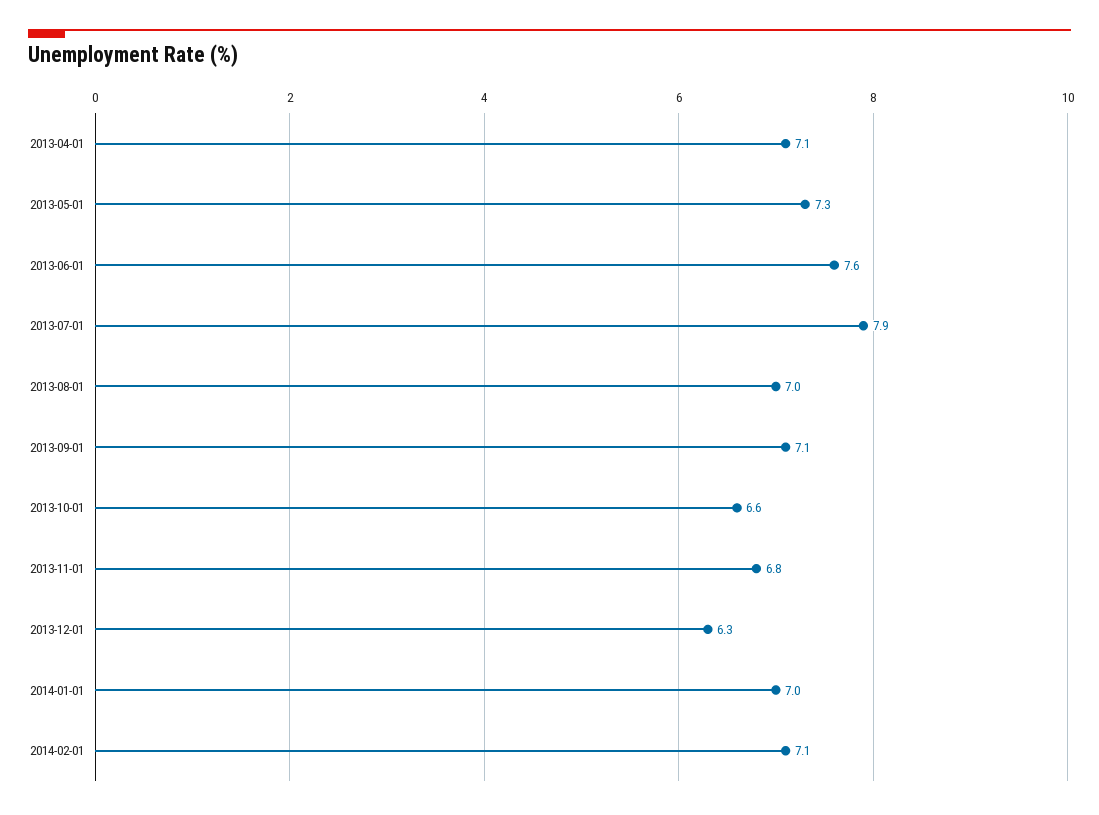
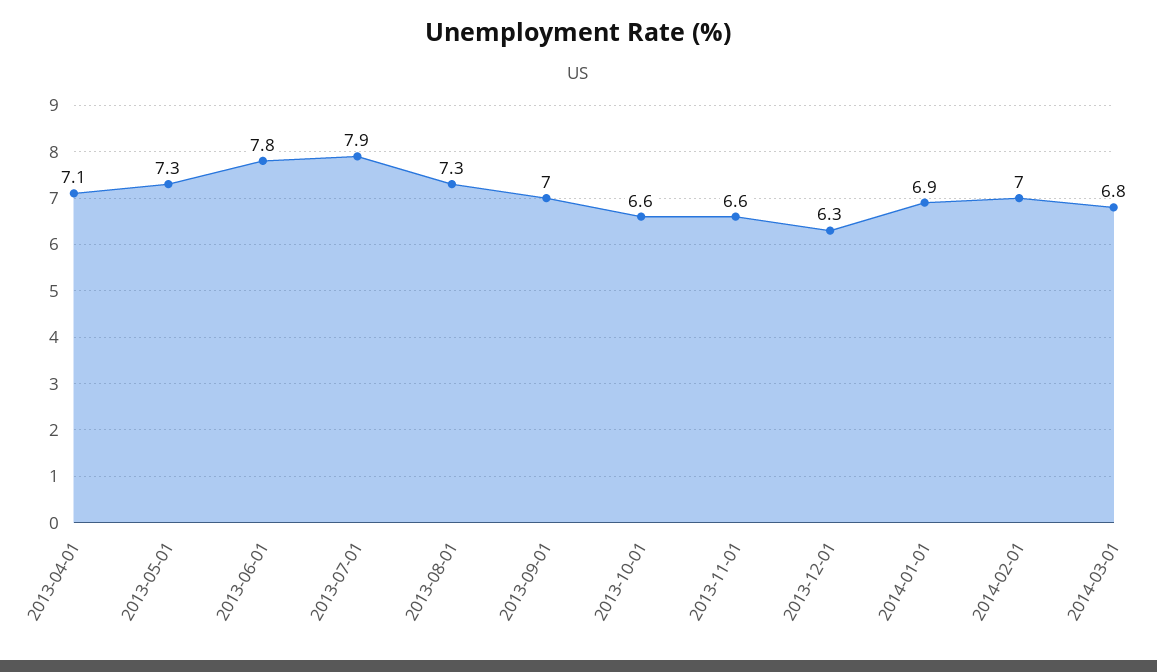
2013-06-01: 7.6 -> 7.8
2013-08-01: 7 -> 7.3
2013-09-01: 7.1 -> 7
2013-11-01: 6.8 -> 6.6
2014-01-01: 7 -> 6.9
2014-02-01: 7.1 -> 7
2014-03-01: none -> 6.8

